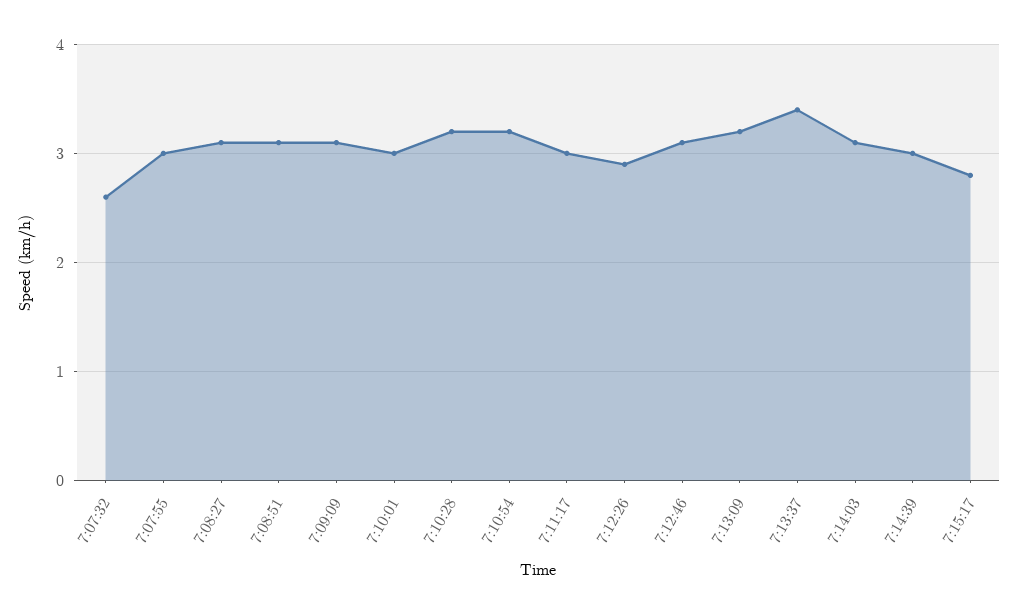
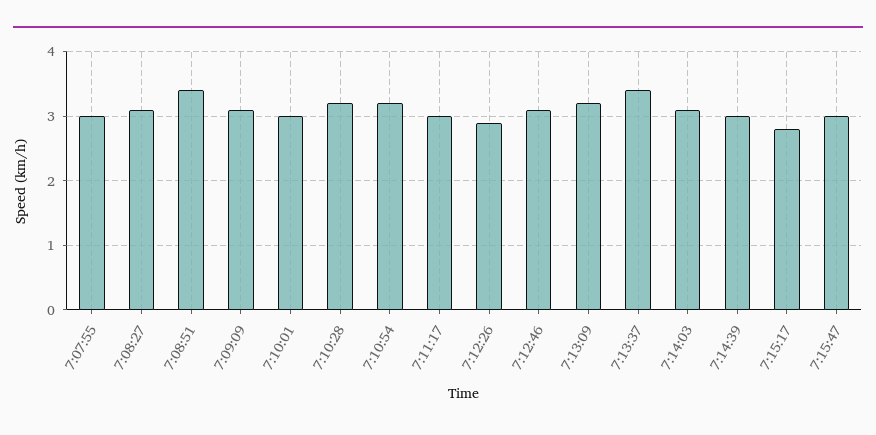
7:07:32: 2.6 -> none
7:08:51: 3.1 -> 3.4
7:15:47: none -> 3

